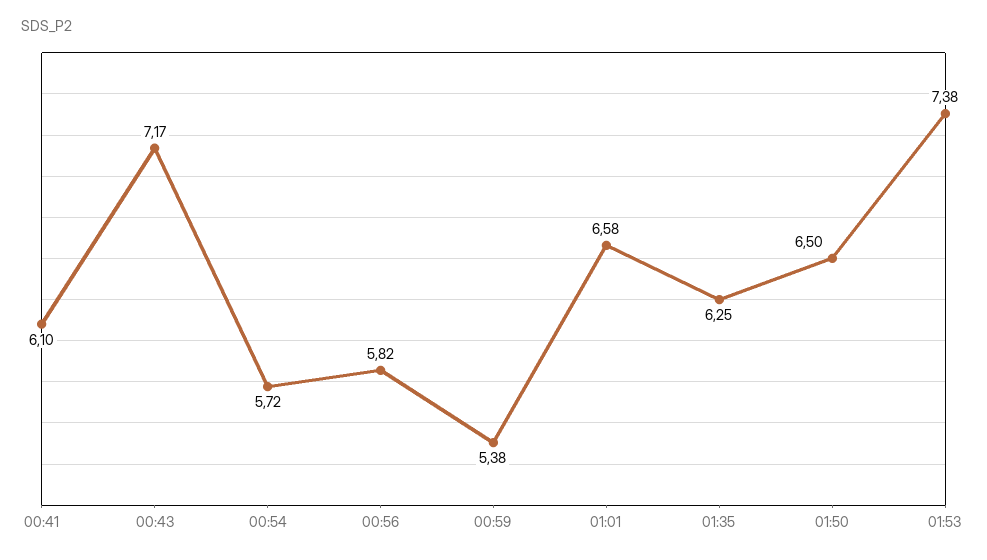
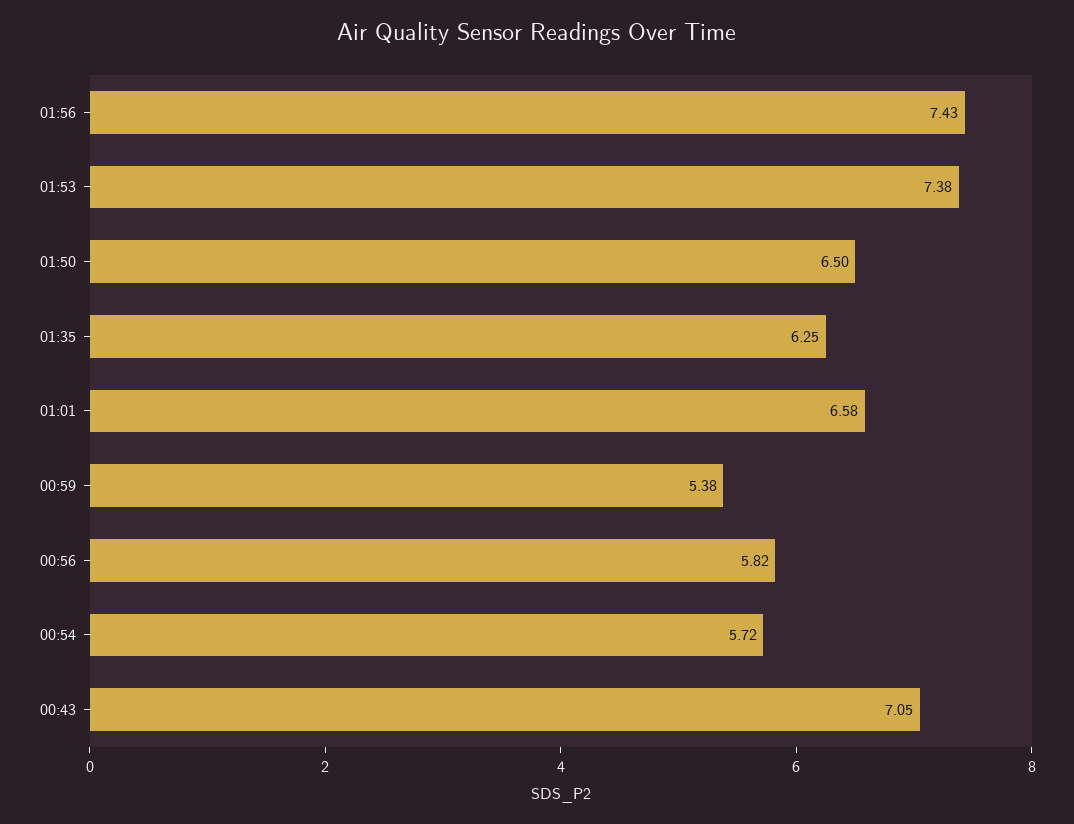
00:41: 6.1 -> none
00:43: 7.17 -> 7.05
01:56: none -> 7.43

